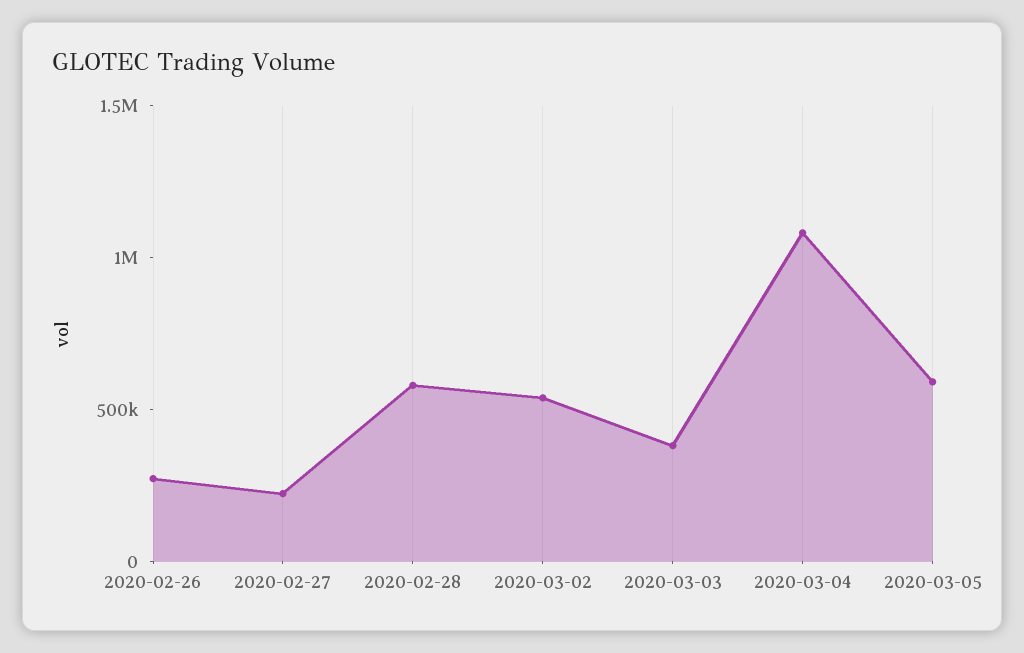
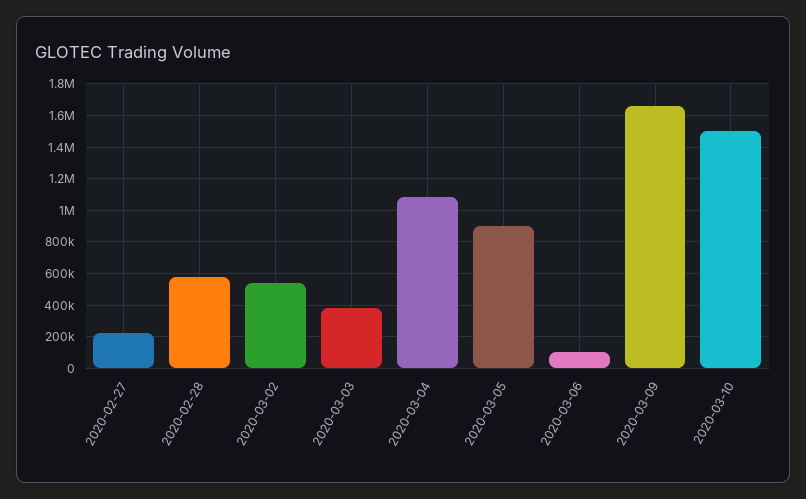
2020-02-26: 300000 -> none
2020-03-05: 600000 -> 900000
2020-03-06: none -> 100000
2020-03-09: none -> 1650000
2020-03-10: none -> 1500000

